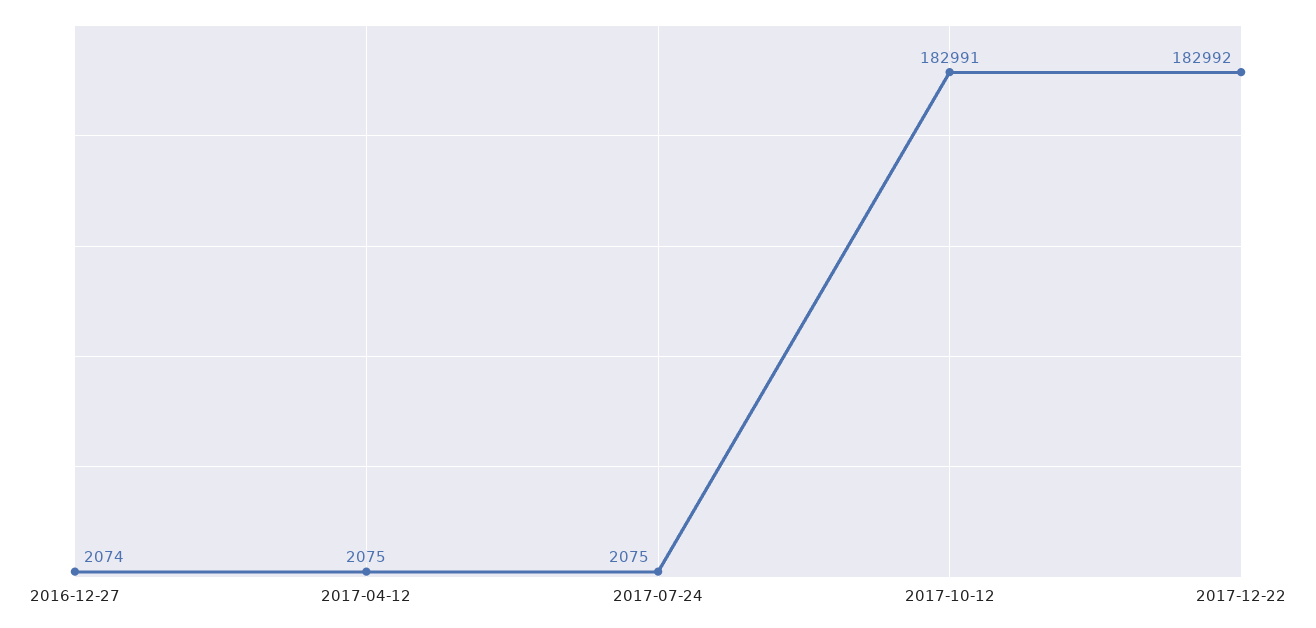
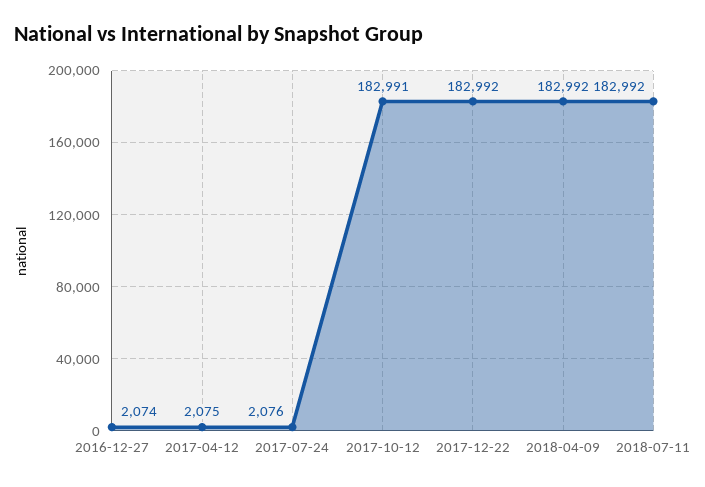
2017-07-24: 2075 -> 2076
2018-04-09: none -> 182992
2018-07-11: none -> 182992

